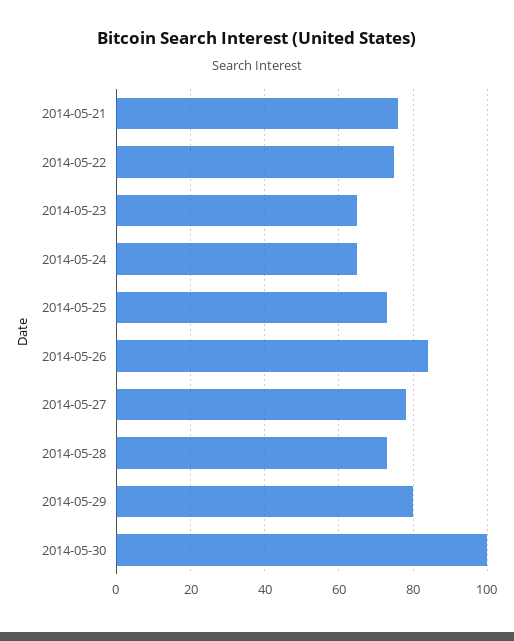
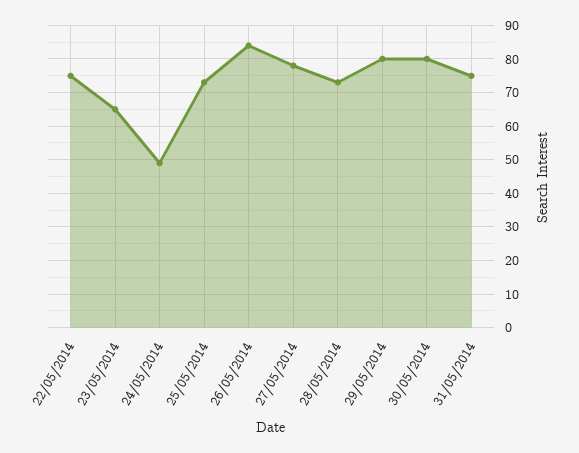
2014-05-21: 75 -> none
2014-05-24: 65 -> 50
2014-05-30: 100 -> 80
31/05/2014: none -> 75

